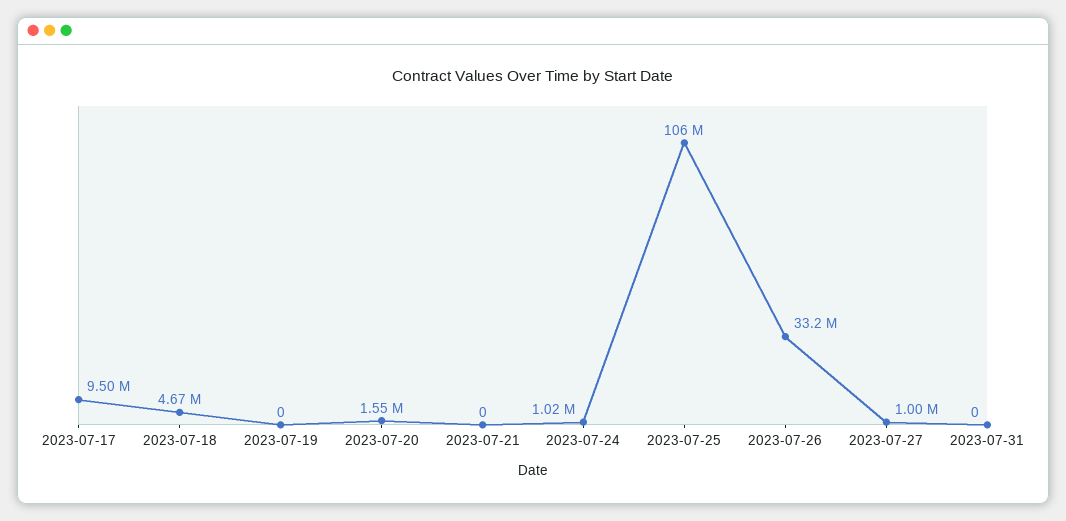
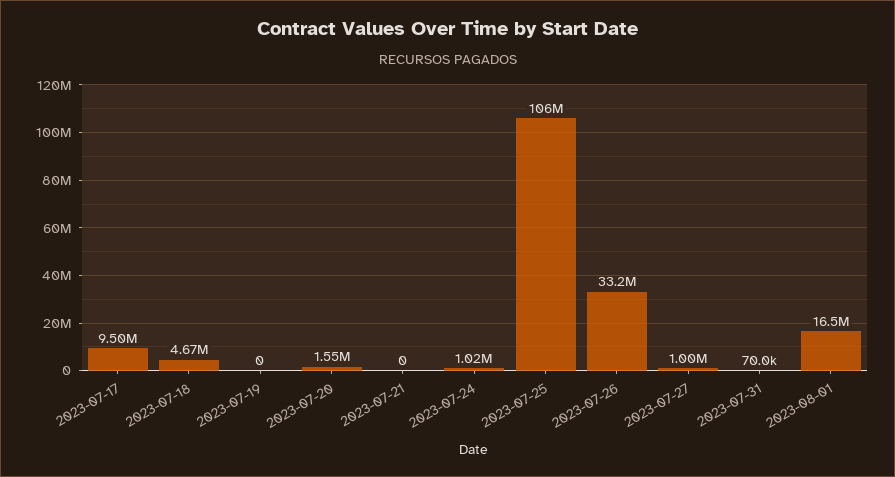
2023-07-31: 0 -> 70000
2023-08-01: none -> 16500000

